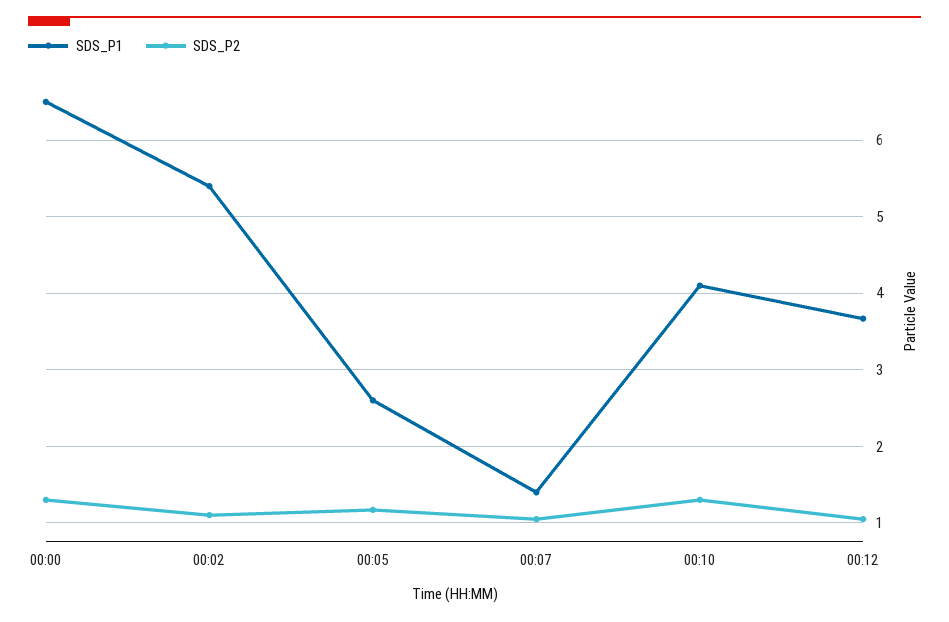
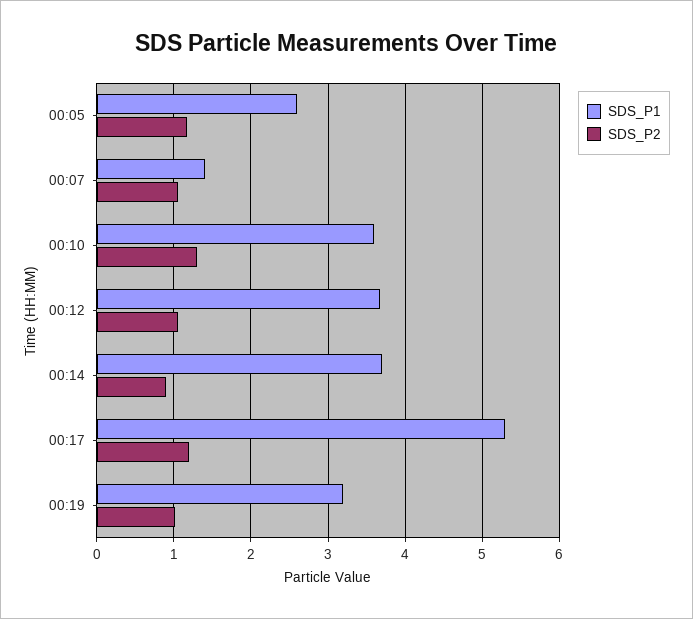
SDS_P1, 00:00: 6.5 -> none
SDS_P2, 00:00: 1.3 -> none
SDS_P1, 00:02: 5.4 -> none
SDS_P2, 00:02: 1.1 -> none
SDS_P1, 00:10: 4.1 -> 3.6
SDS_P1, 00:14: none -> 3.7
SDS_P2, 00:14: none -> 0.9
SDS_P1, 00:17: none -> 5.3
SDS_P2, 00:17: none -> 1.2
SDS_P1, 00:19: none -> 3.2
SDS_P2, 00:19: none -> 1

